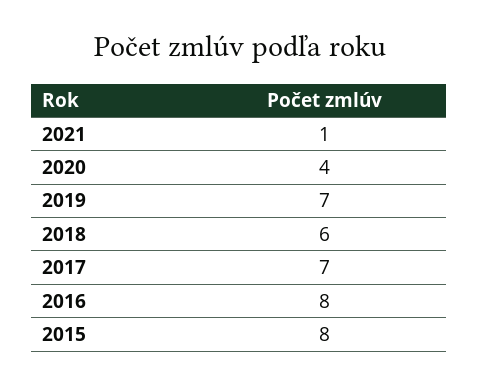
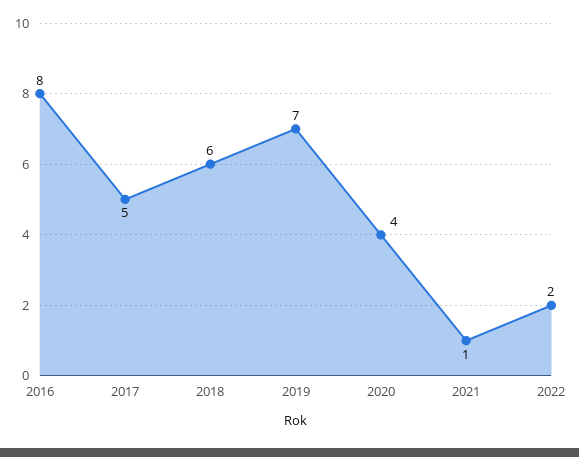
2017: 7 -> 5
2015: 8 -> none
2022: none -> 2

